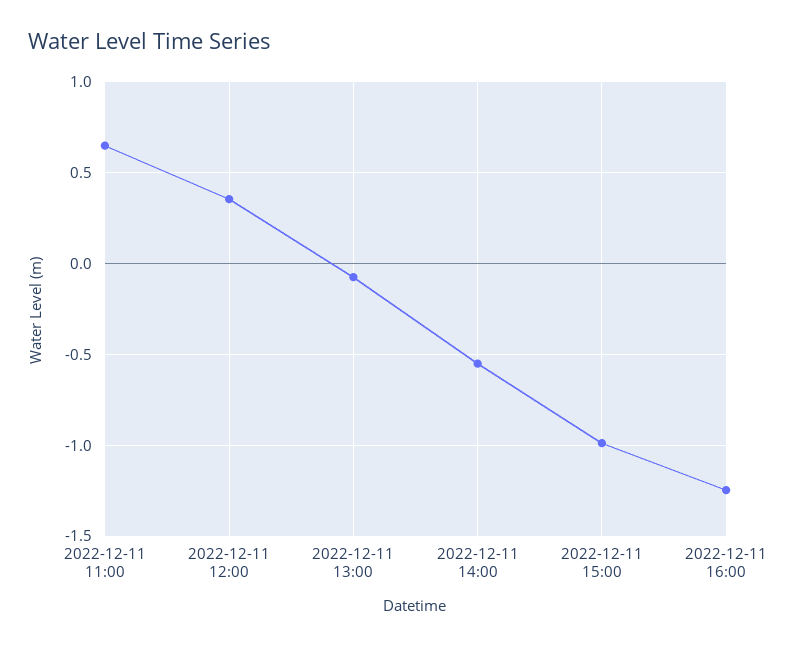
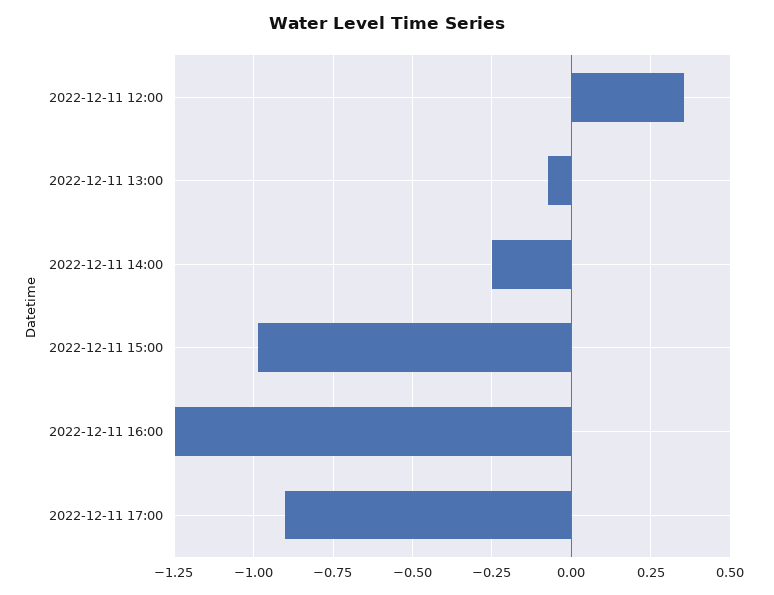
2022-12-11 11:00: 0.65 -> none
2022-12-11 14:00: -0.55 -> -0.25
2022-12-11 17:00: none -> -0.9

